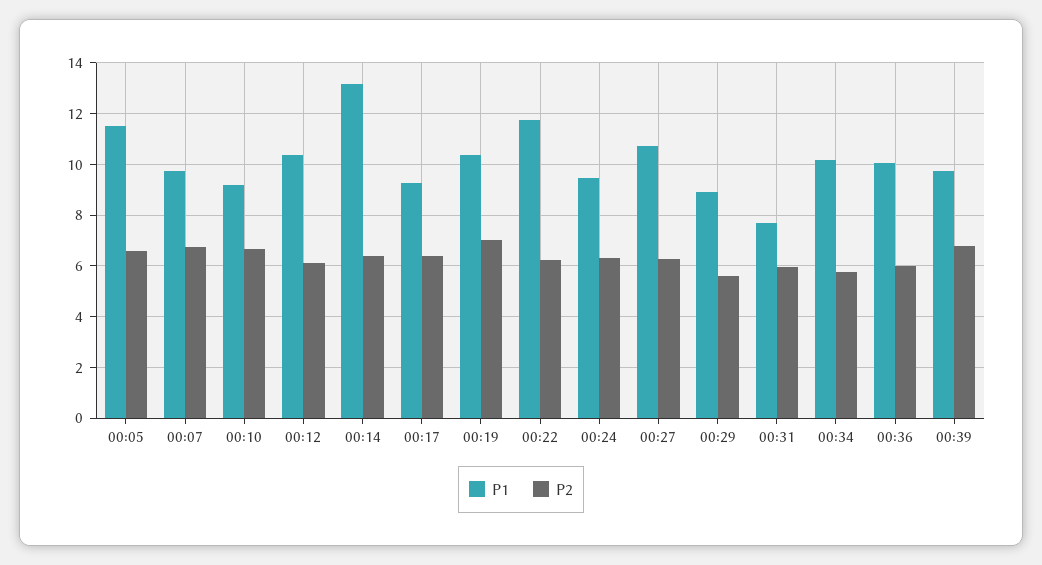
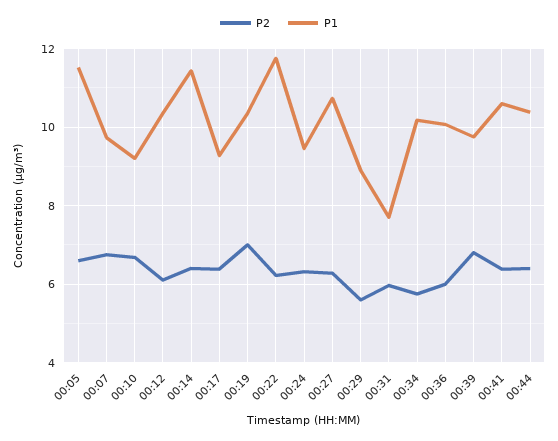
P1, 00:14: 13.25 -> 11.4
P2, 00:41: none -> 6.4
P1, 00:41: none -> 10.6
P2, 00:44: none -> 6.4
P1, 00:44: none -> 10.4

